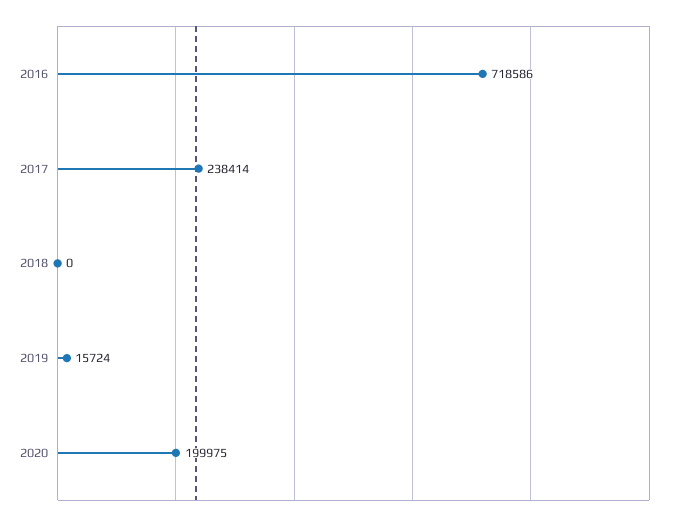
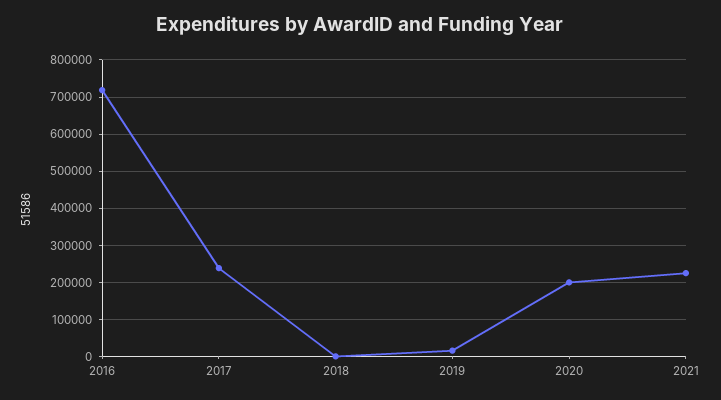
2021: none -> 220000

